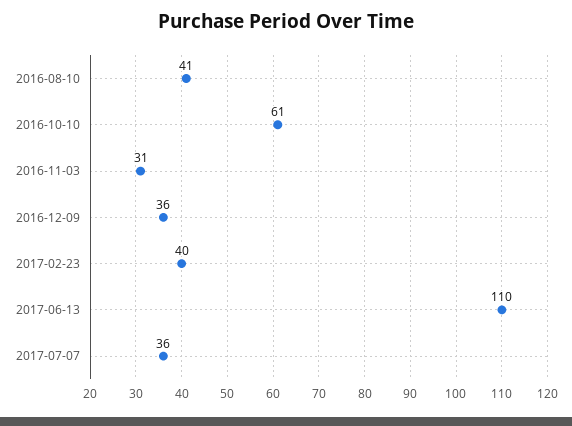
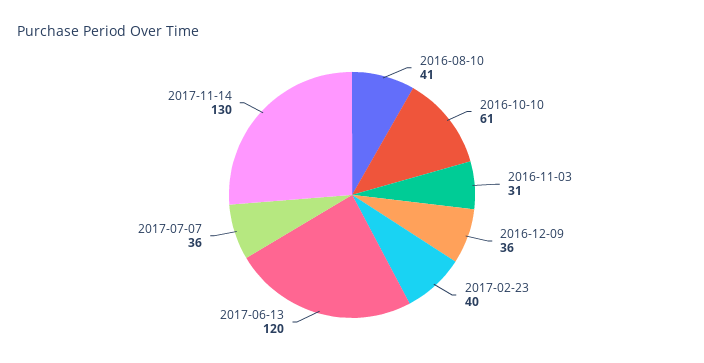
2017-06-13: 110 -> 120
2017-11-14: none -> 130

